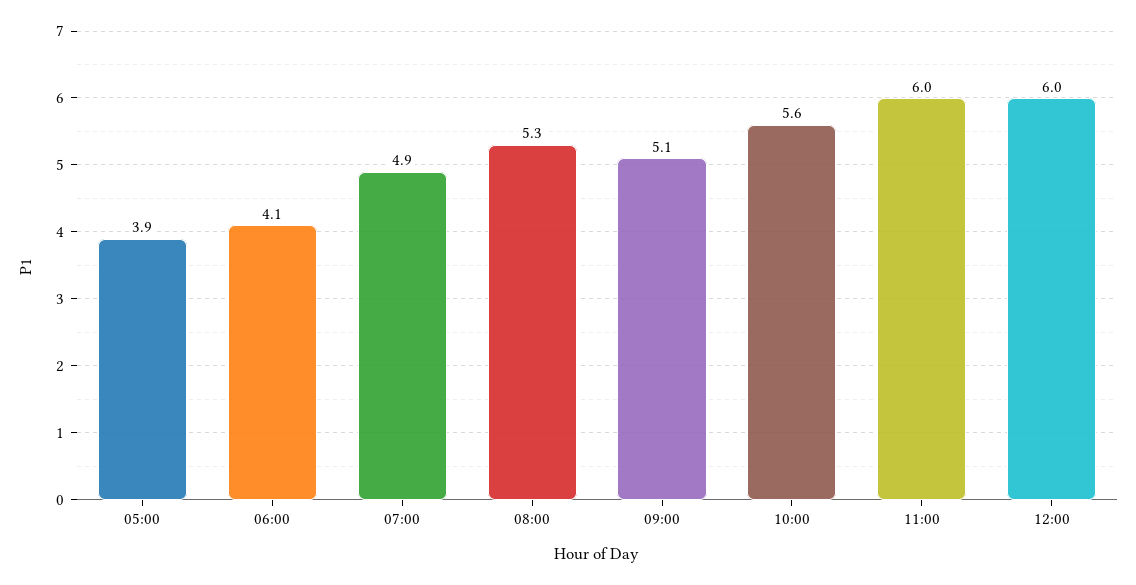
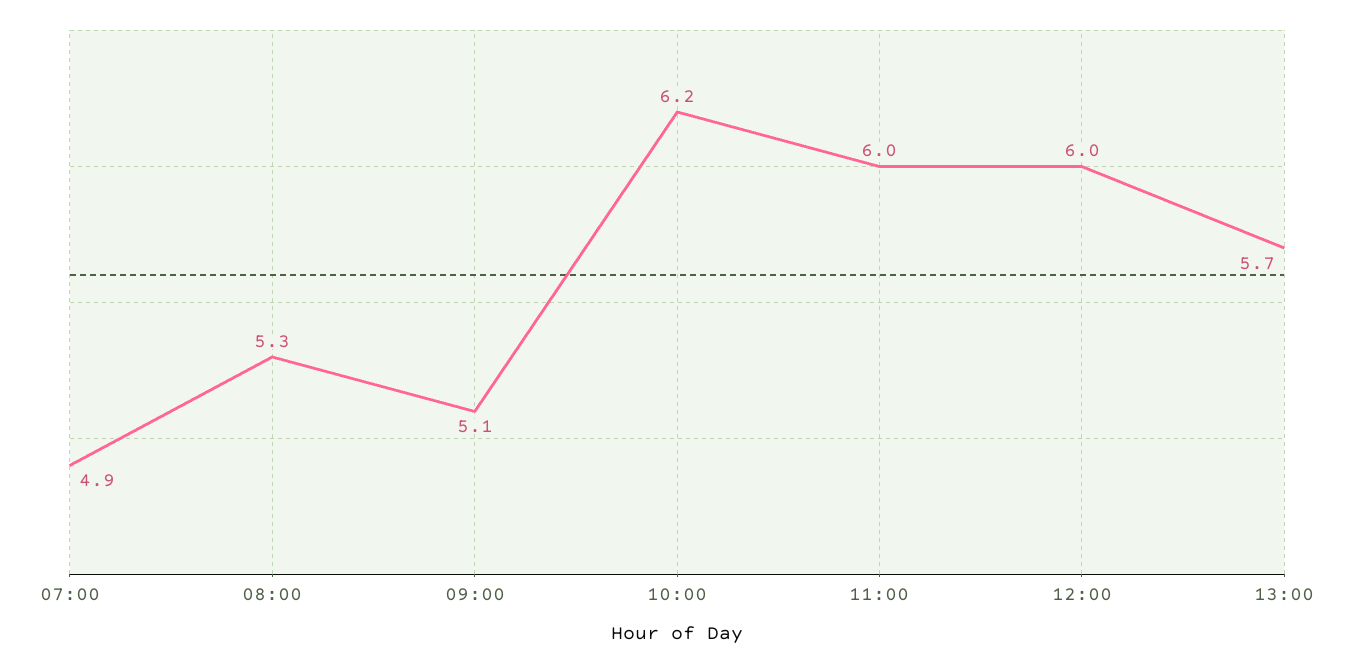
05:00: 3.9 -> none
06:00: 4.1 -> none
10:00: 5.6 -> 6.2
13:00: none -> 5.7

